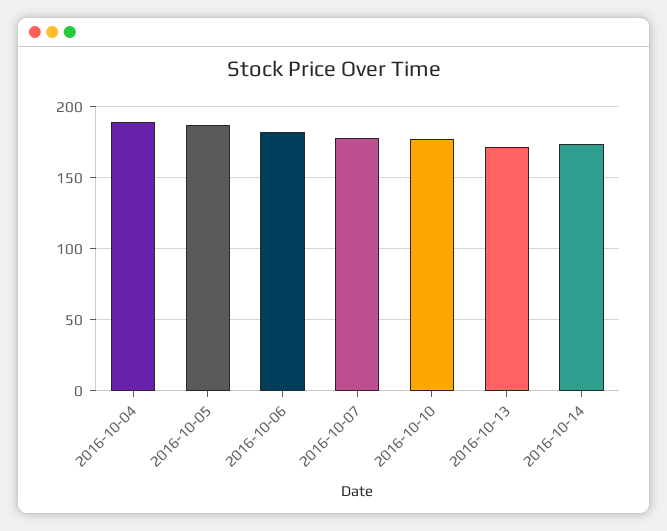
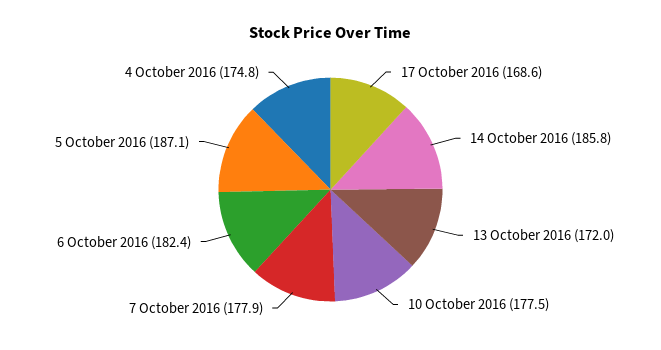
2016-10-04: 190 -> 174.8
2016-10-14: 175 -> 185.8
17 October 2016: none -> 168.6

